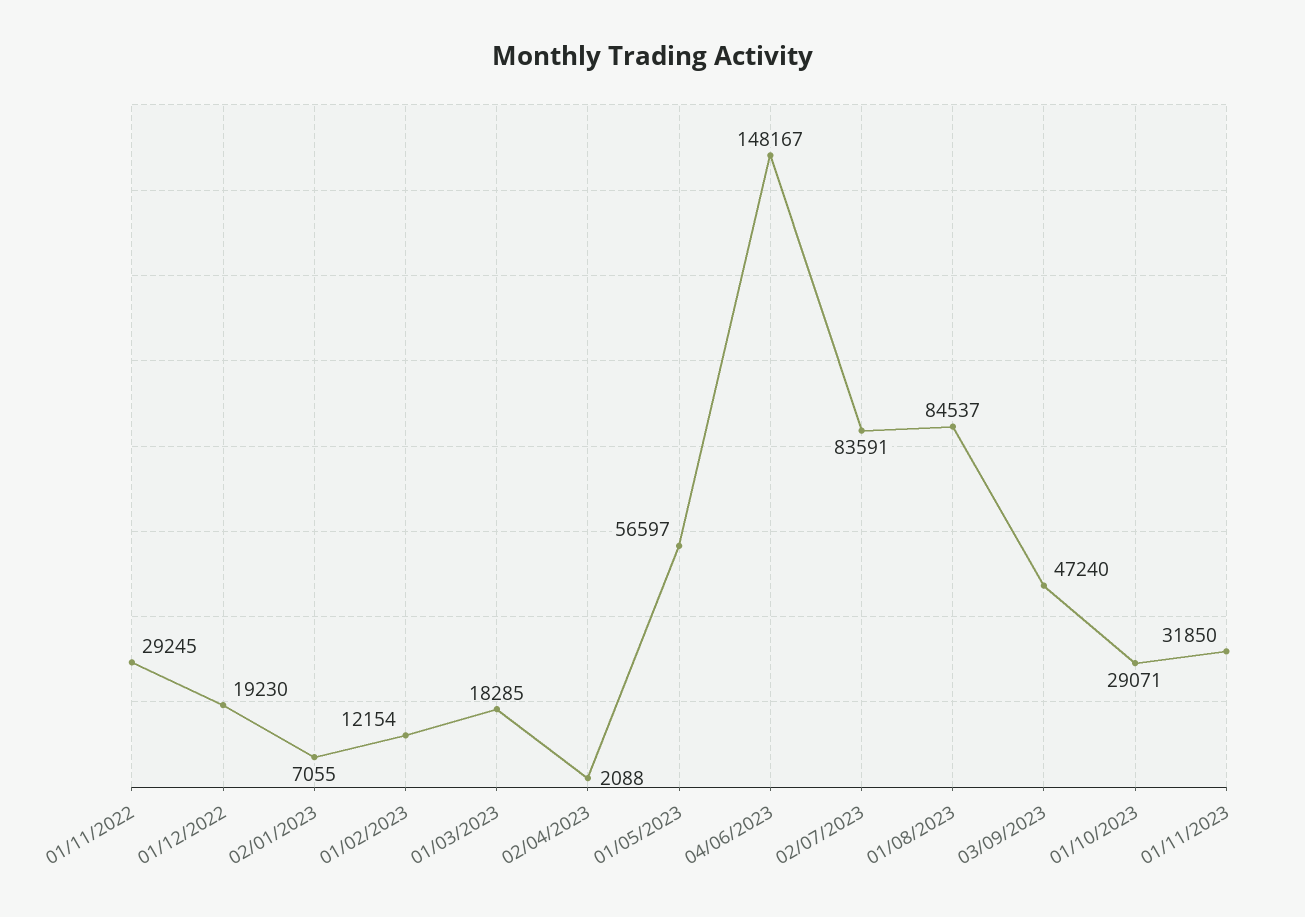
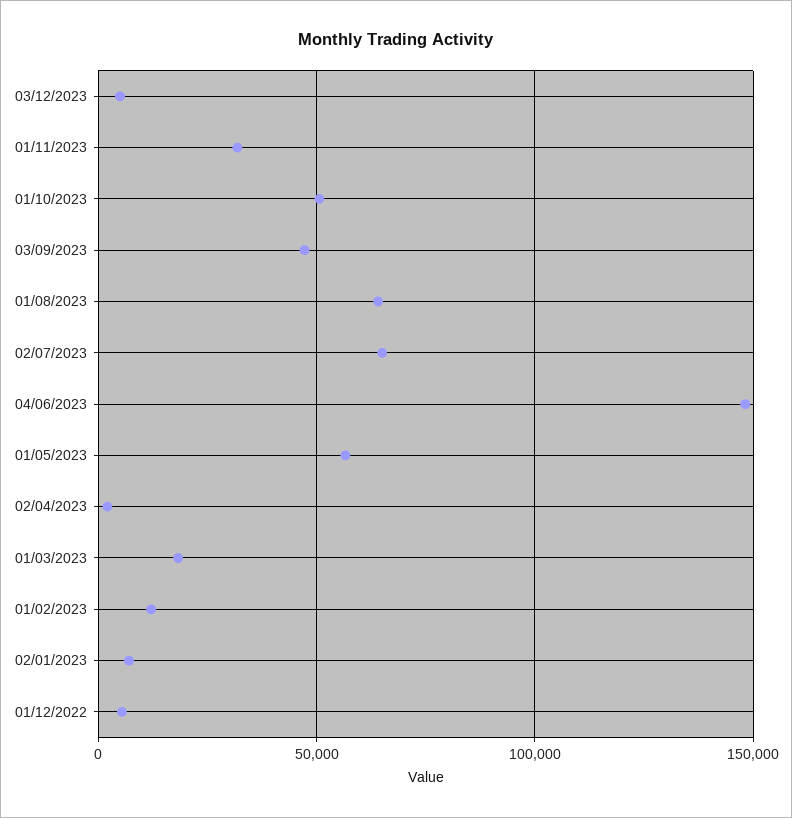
01/11/2022: 29245 -> none
01/12/2022: 19230 -> 5000
02/07/2023: 83591 -> 65000
01/08/2023: 84537 -> 65000
01/10/2023: 29071 -> 50000
03/12/2023: none -> 5000

